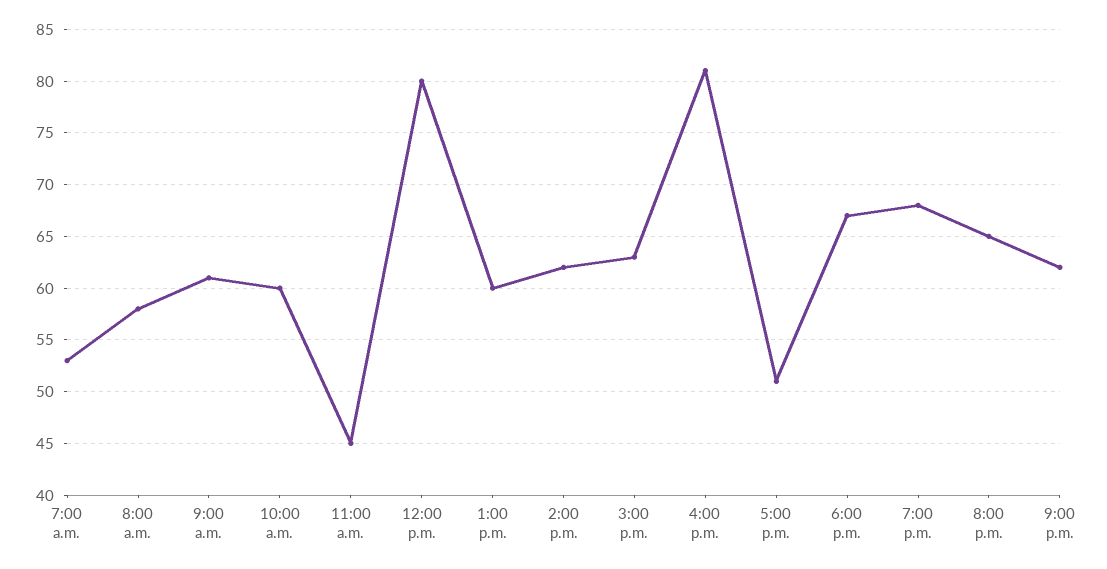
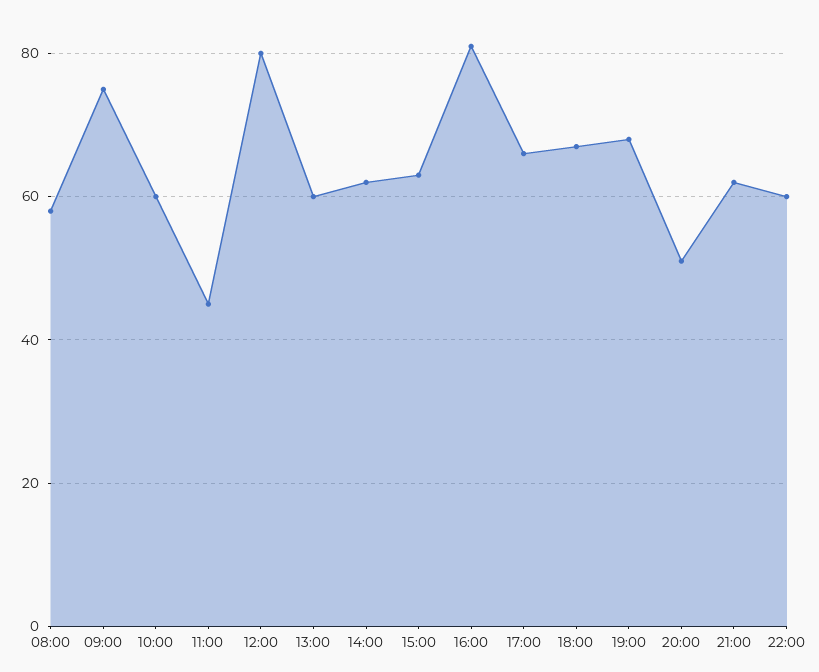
7:00 a.m.: 53 -> none
9:00 a.m.: 61 -> 75
5:00 p.m.: 51 -> 65
8:00 p.m.: 65 -> 50
22:00: none -> 60

